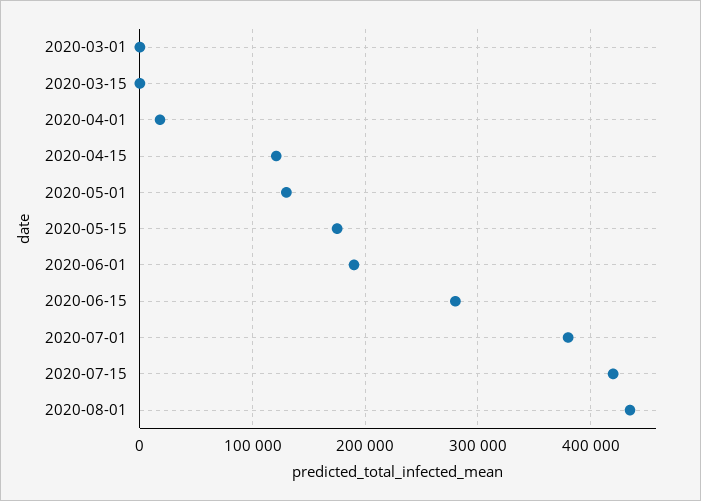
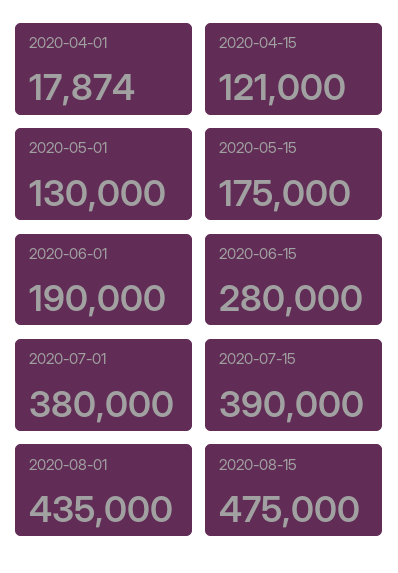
2020-03-01: 0 -> none
2020-03-15: 0 -> none
2020-07-15: 420000 -> 390000
2020-08-15: none -> 475000

